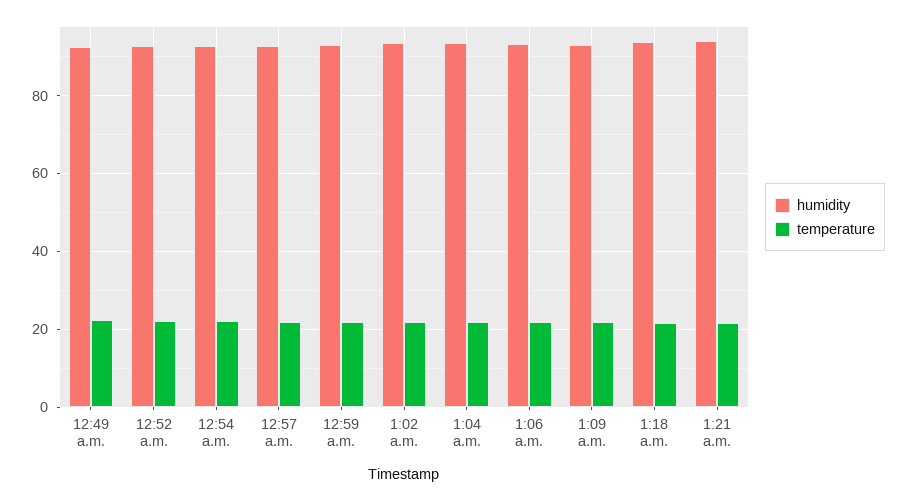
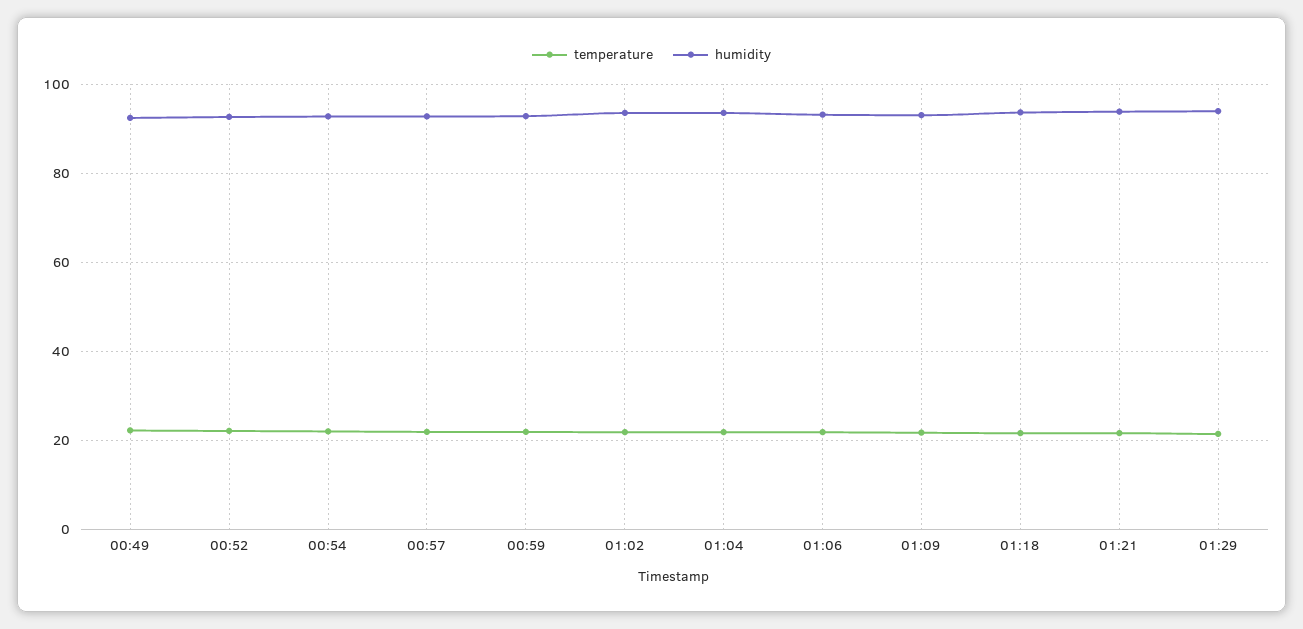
temperature, 01:29: none -> 22
humidity, 01:29: none -> 94

